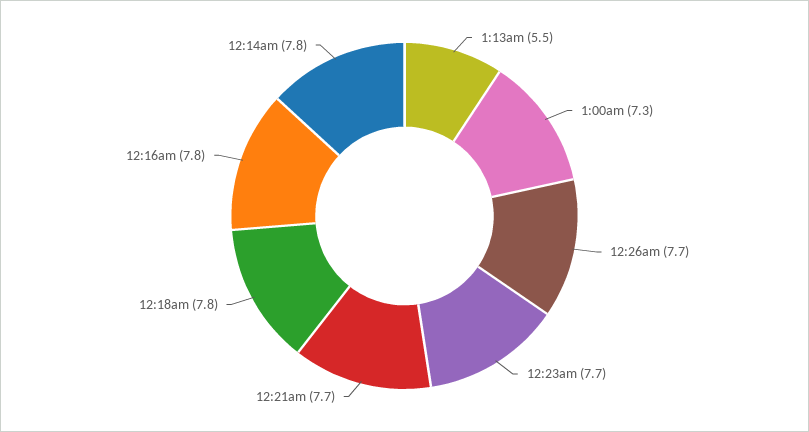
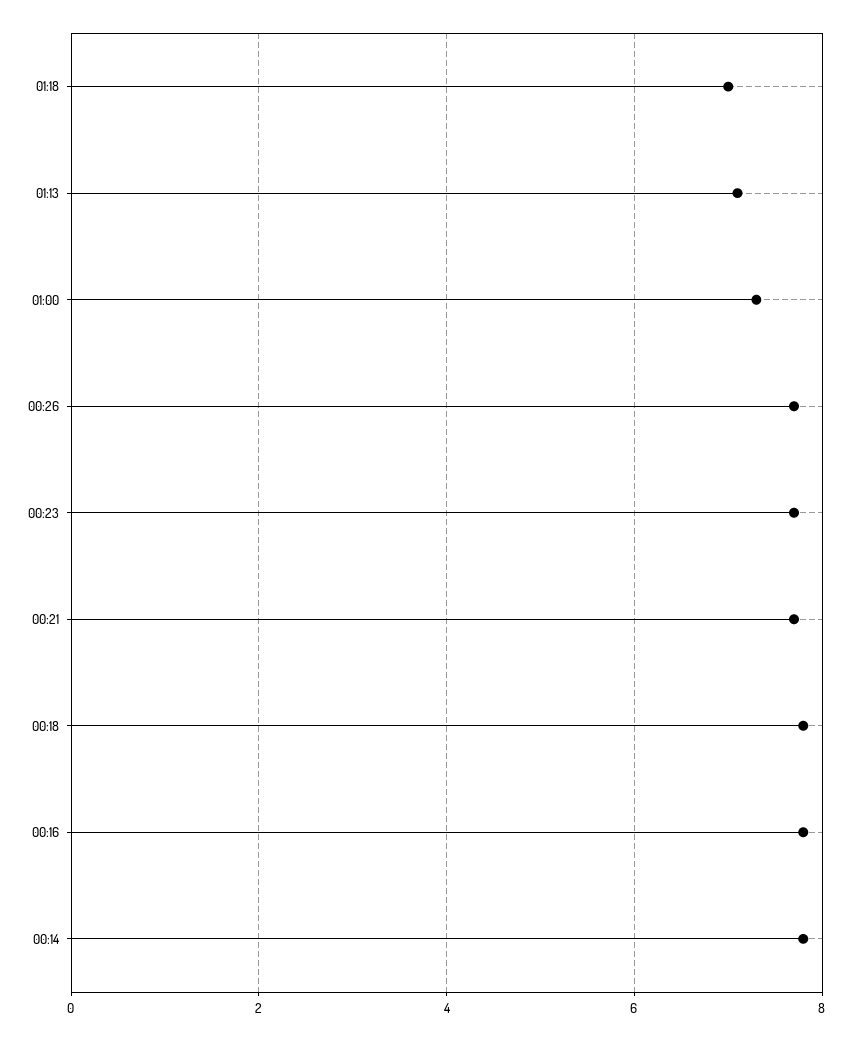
1:13am: 5.5 -> 7
01:18: none -> 7

